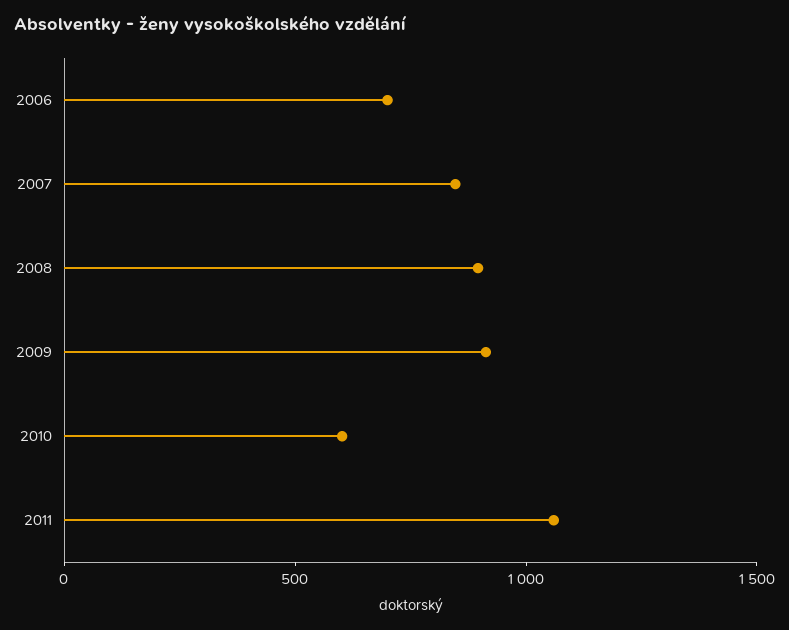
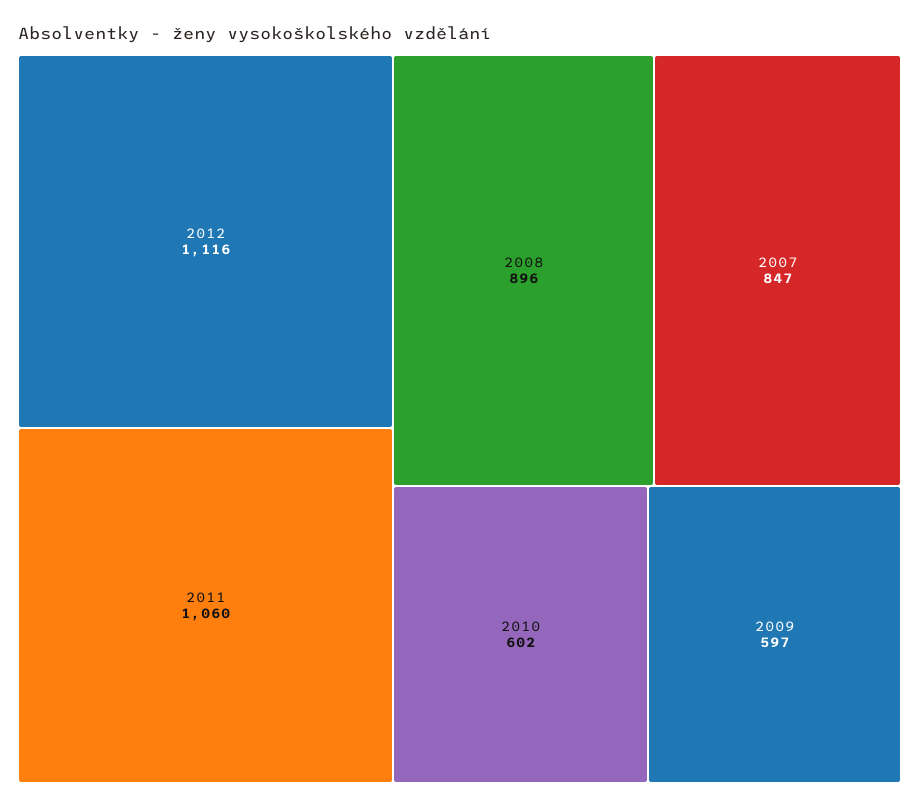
2006: 700 -> none
2009: 900 -> 597
2012: none -> 1116

